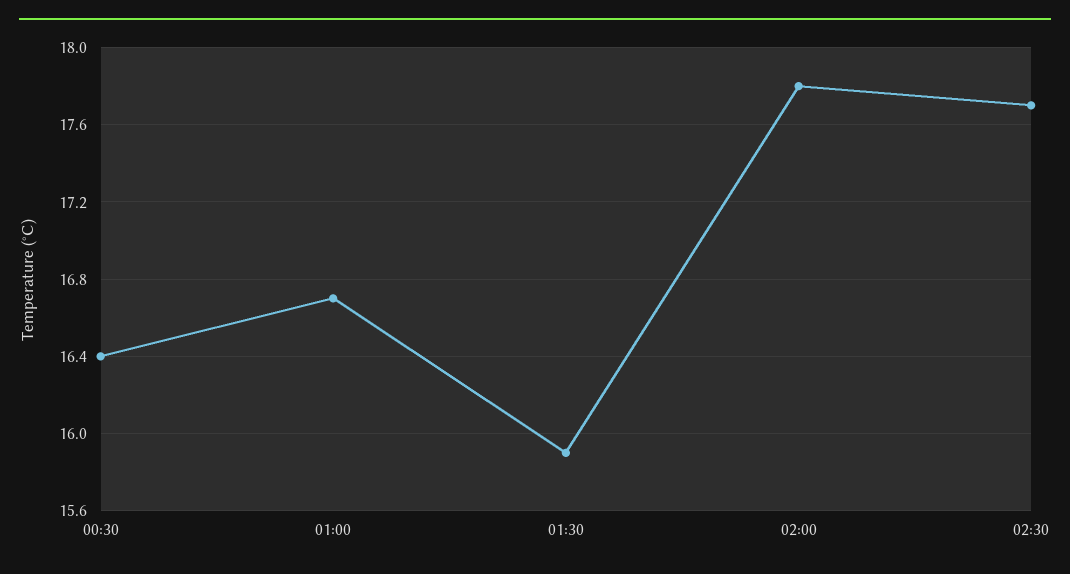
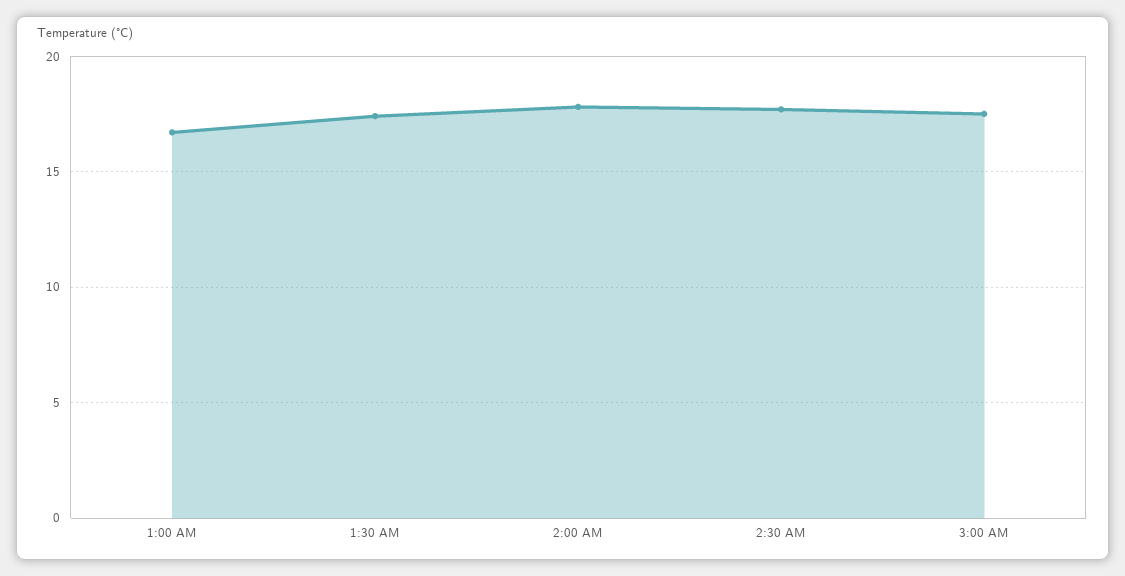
00:30: 16.4 -> none
01:30: 15.9 -> 17.5
3:00 AM: none -> 17.5

